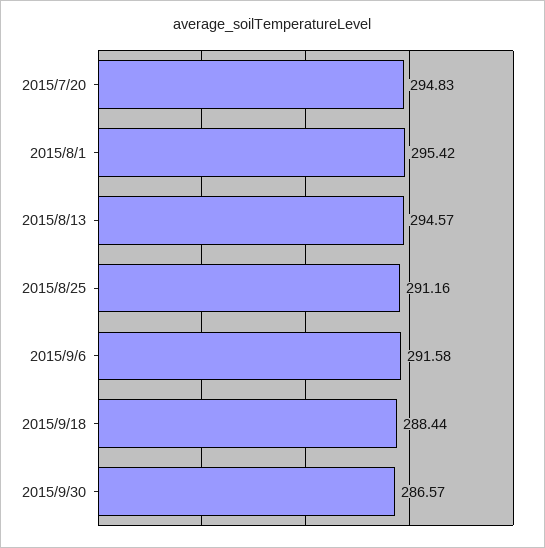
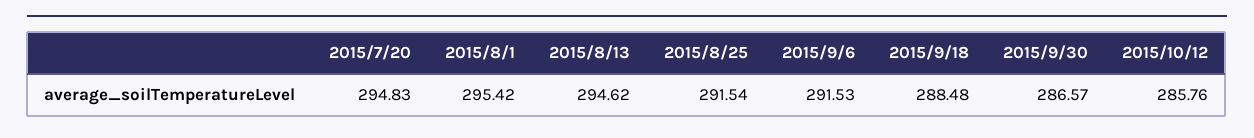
2015/8/13: 294.57 -> 294.62
2015/8/25: 291.16 -> 291.54
2015/9/6: 291.58 -> 291.53
2015/9/18: 288.44 -> 288.48
2015/10/12: none -> 285.76

